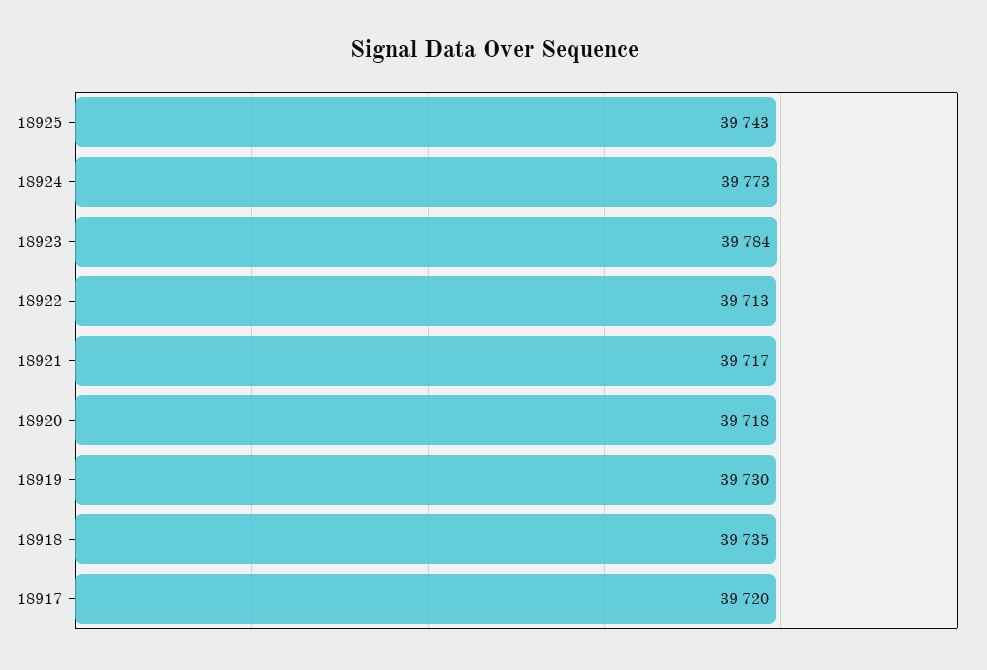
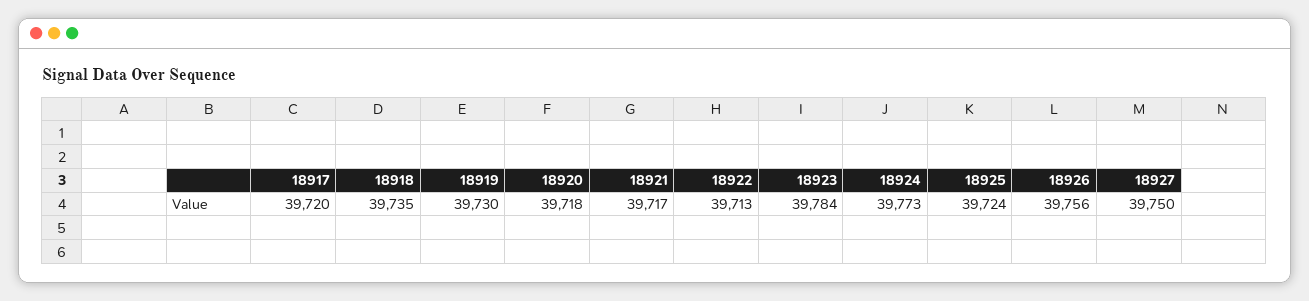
18925: 39743 -> 39724
18926: none -> 39756
18927: none -> 39750

